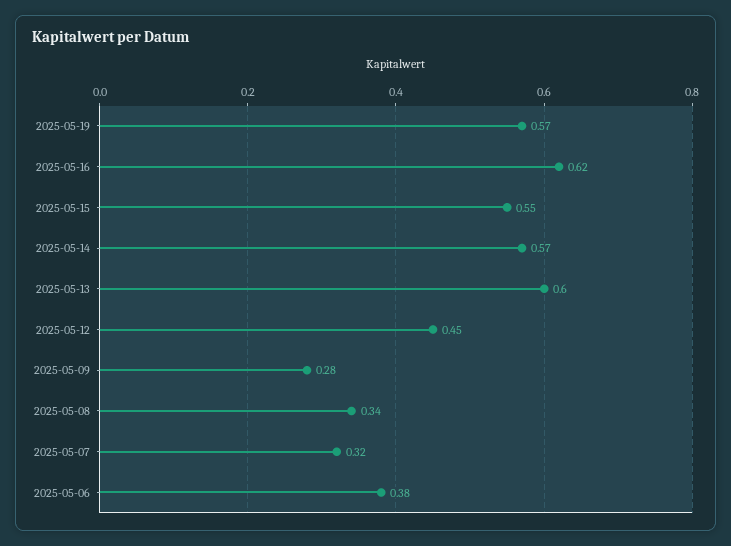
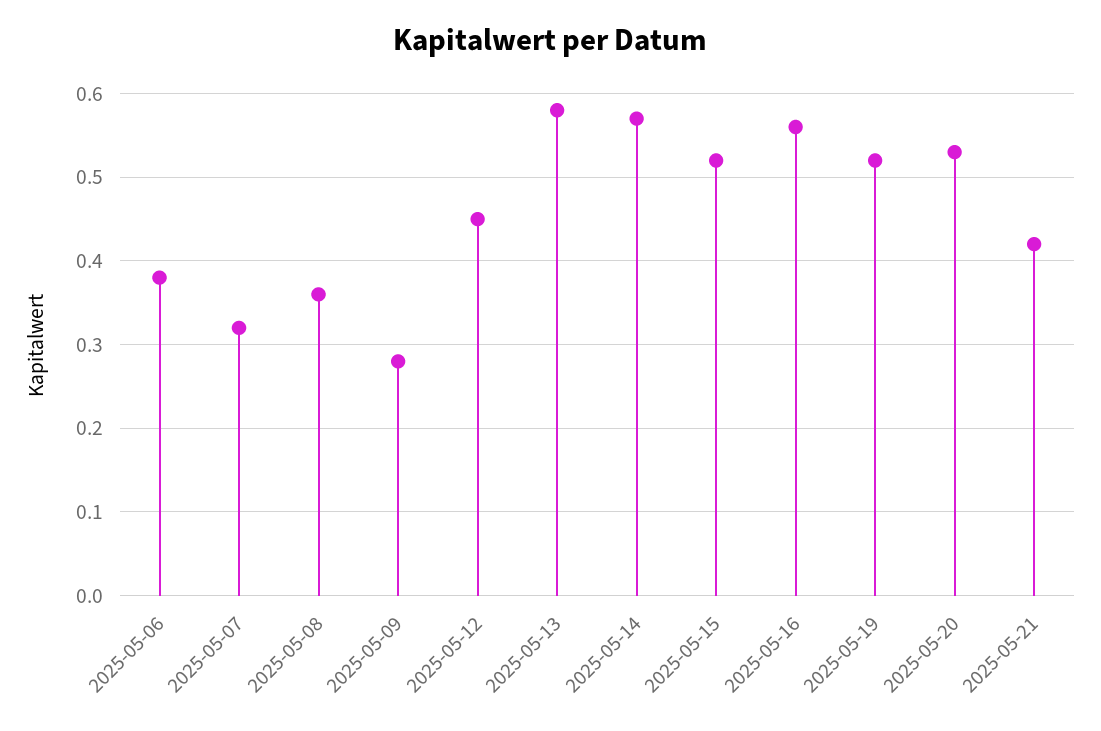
2025-05-19: 0.57 -> 0.52
2025-05-16: 0.62 -> 0.56
2025-05-15: 0.55 -> 0.52
2025-05-13: 0.6 -> 0.58
2025-05-08: 0.34 -> 0.36
2025-05-20: none -> 0.53
2025-05-21: none -> 0.42

